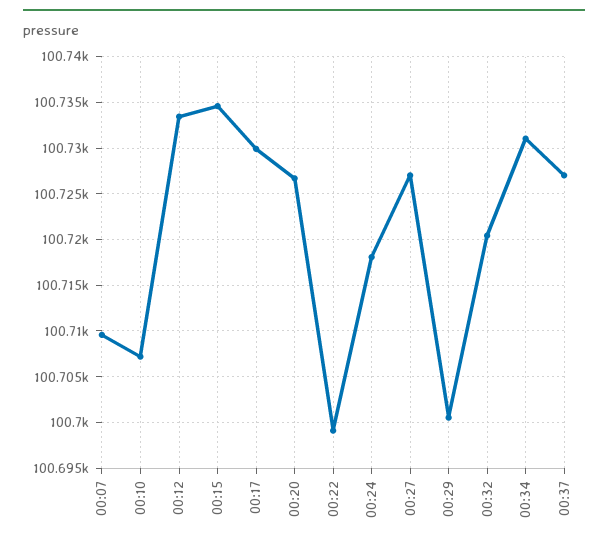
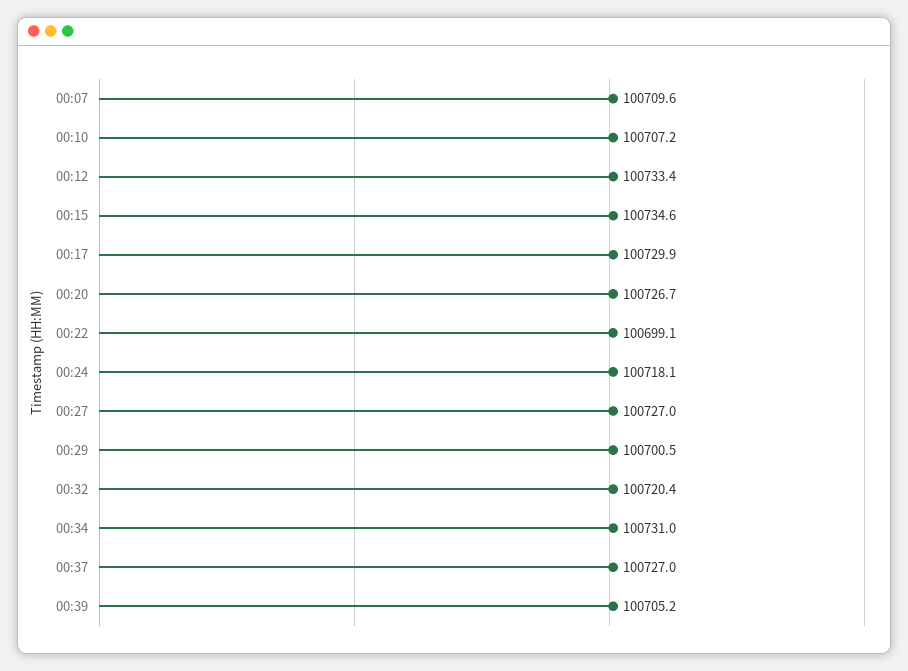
00:39: none -> 100705.2

